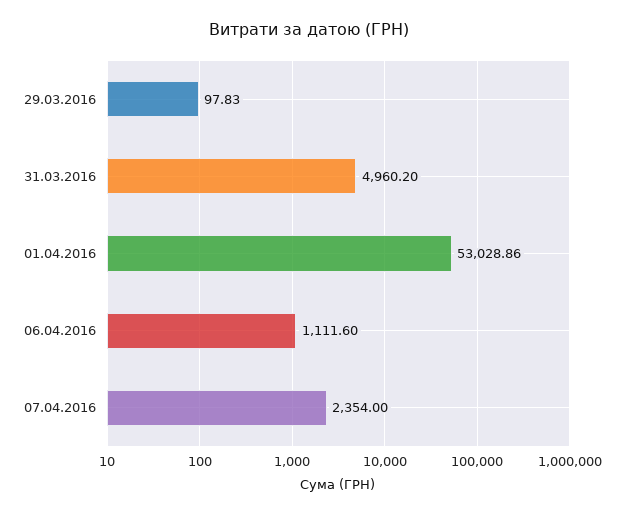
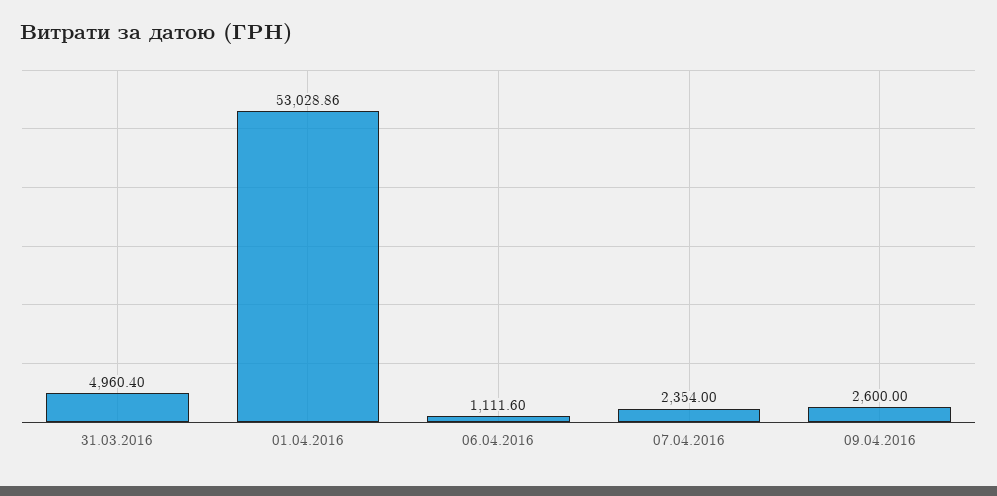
29.03.2016: 97.83 -> none
31.03.2016: 4960.2 -> 4960.4
09.04.2016: none -> 2600

